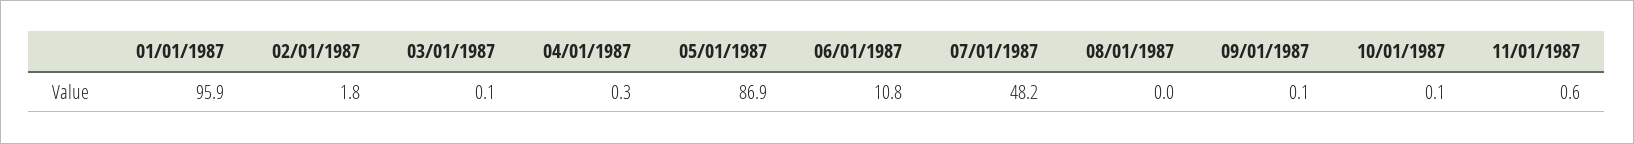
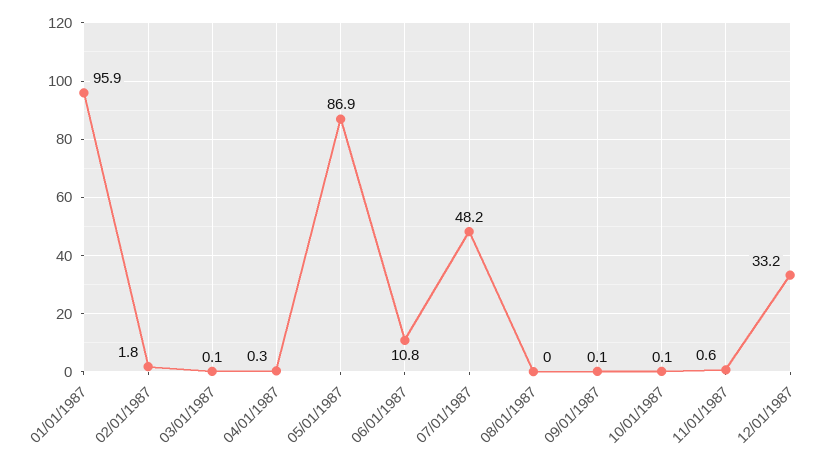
12/01/1987: none -> 33.2

